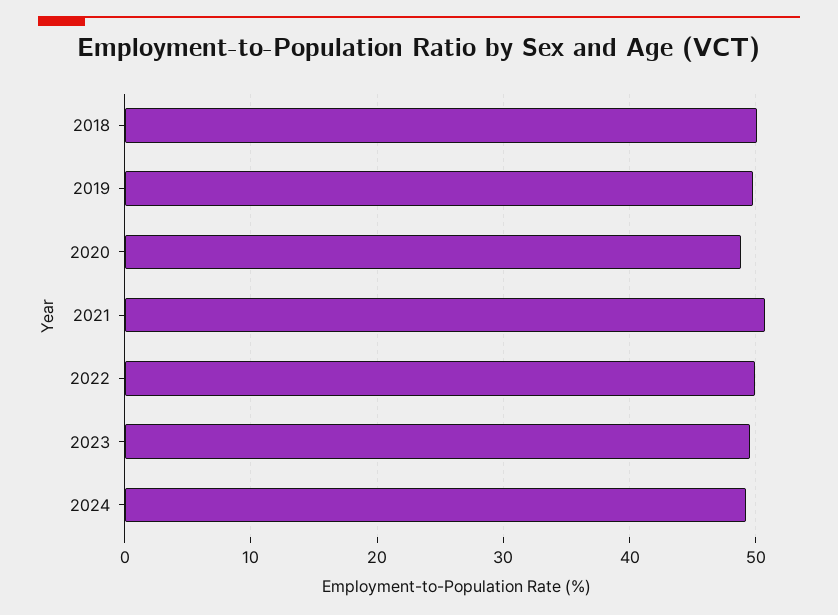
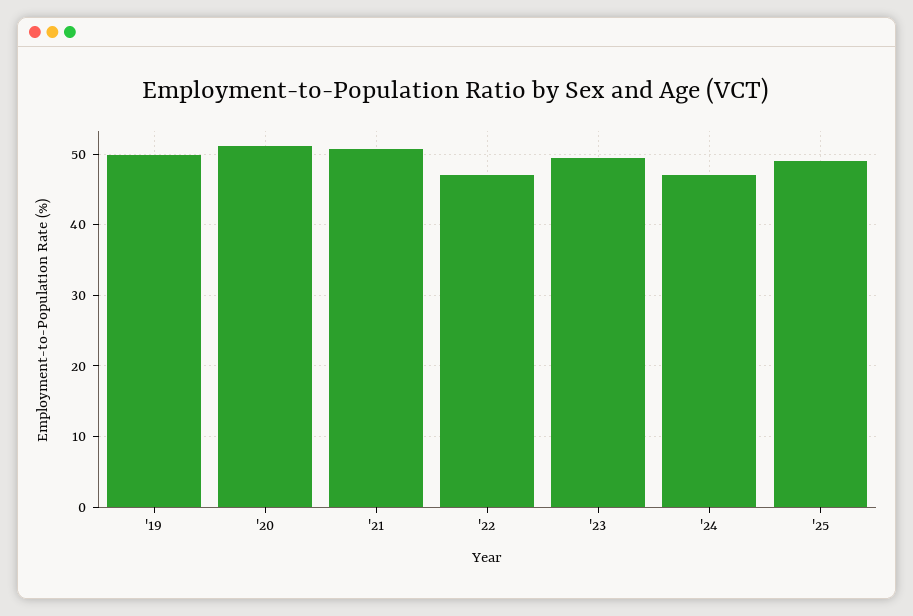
2018: 50 -> none
2020: 49 -> 51
2022: 50 -> 47
2024: 49 -> 47
'25: none -> 49

